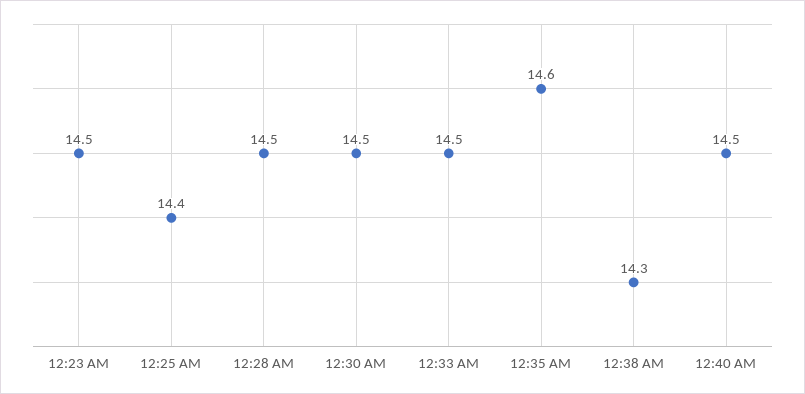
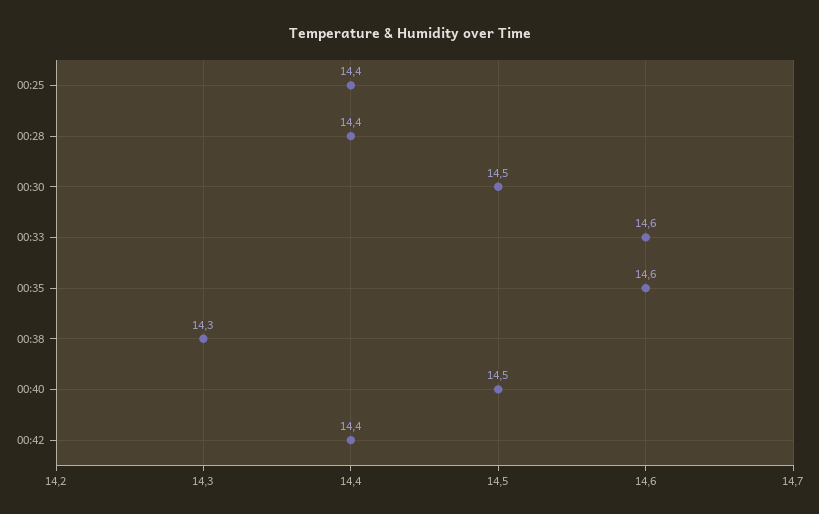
12:23 AM: 14.5 -> none
12:28 AM: 14.5 -> 14.4
12:33 AM: 14.5 -> 14.6
00:42: none -> 14.4

